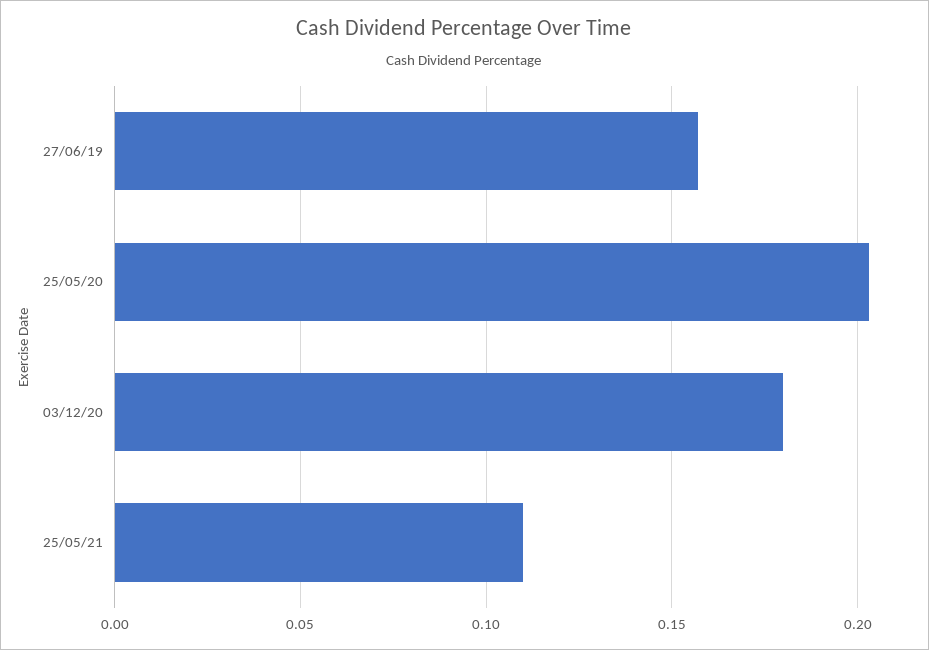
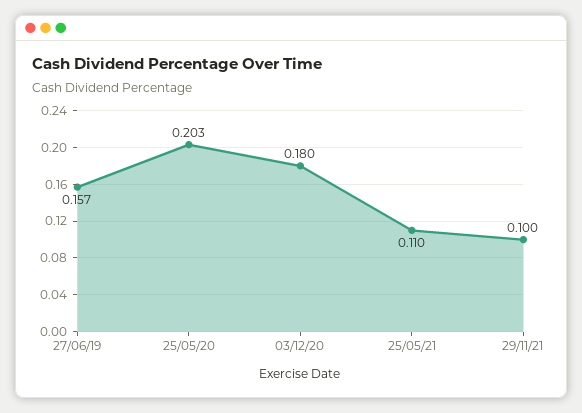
29/11/21: none -> 0.1

